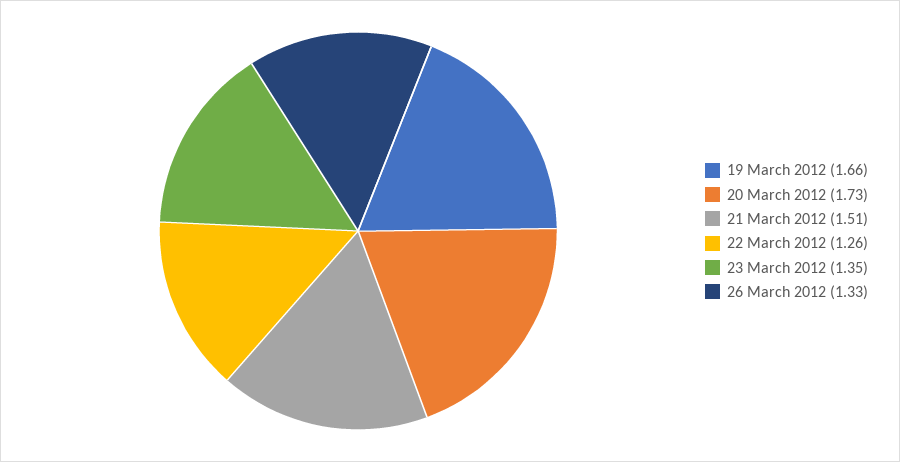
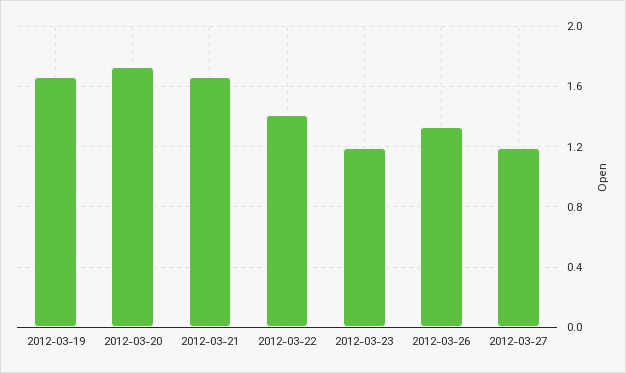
21 March 2012: 1.51 -> 1.65
22 March 2012: 1.26 -> 1.4
23 March 2012: 1.35 -> 1.2
2012-03-27: none -> 1.2

